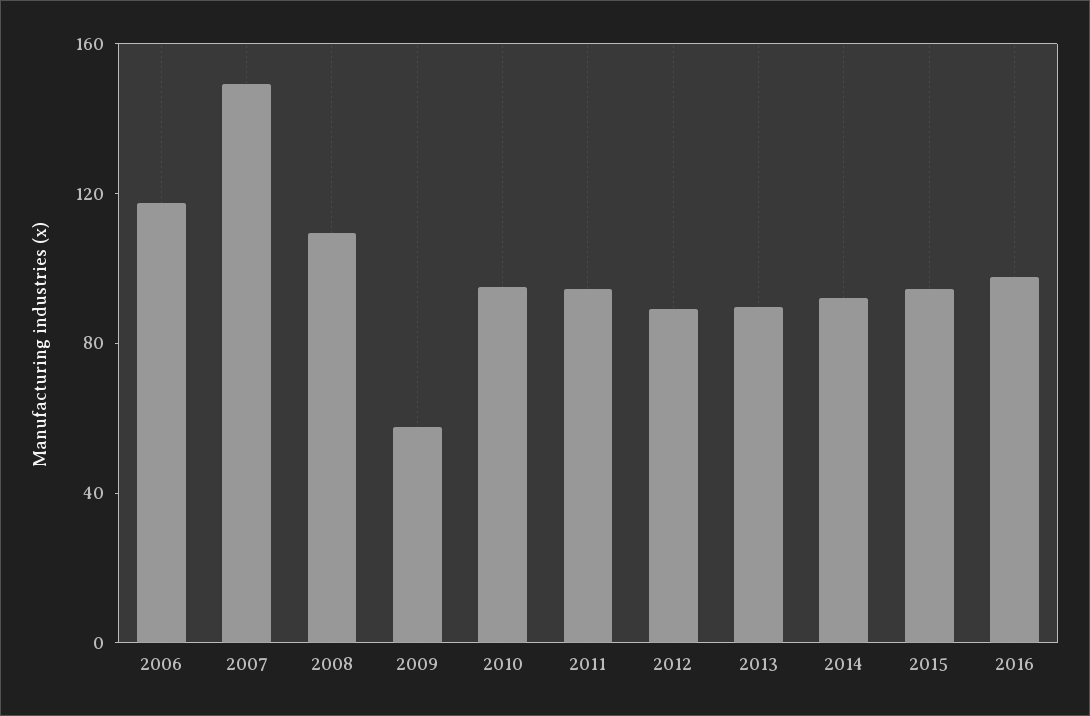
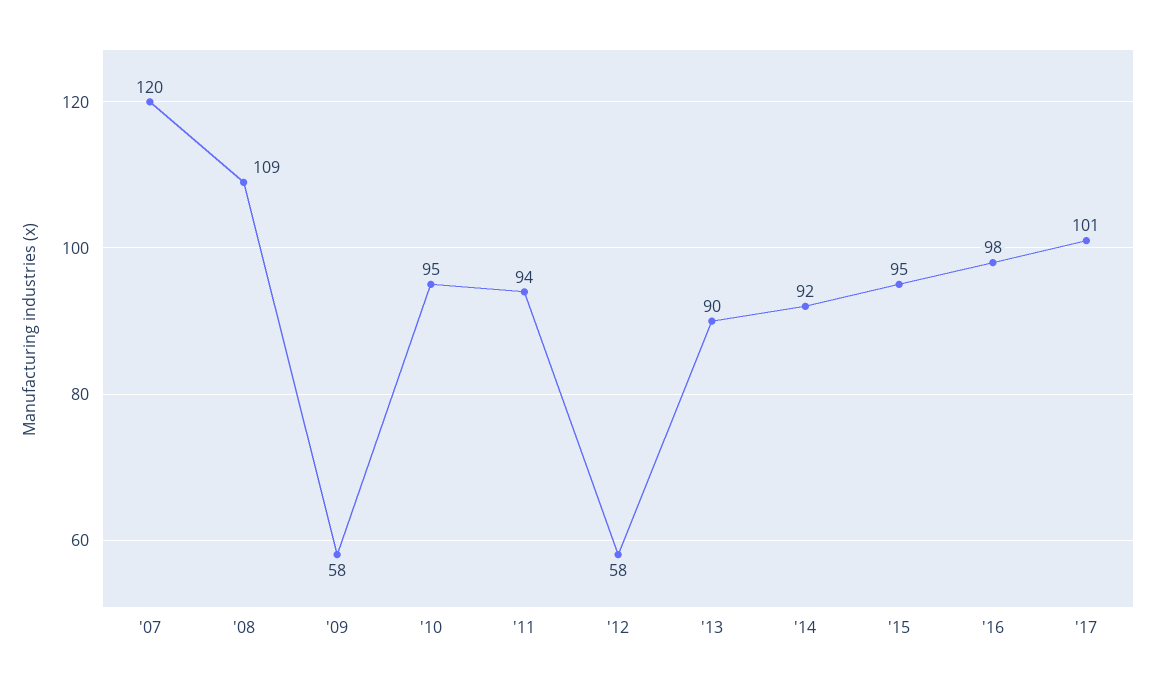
2006: 120 -> none
2007: 150 -> 120
2012: 90 -> 58
'17: none -> 101

